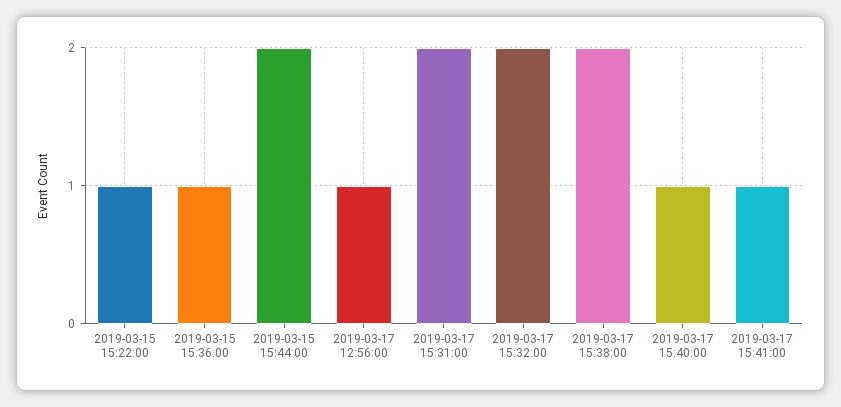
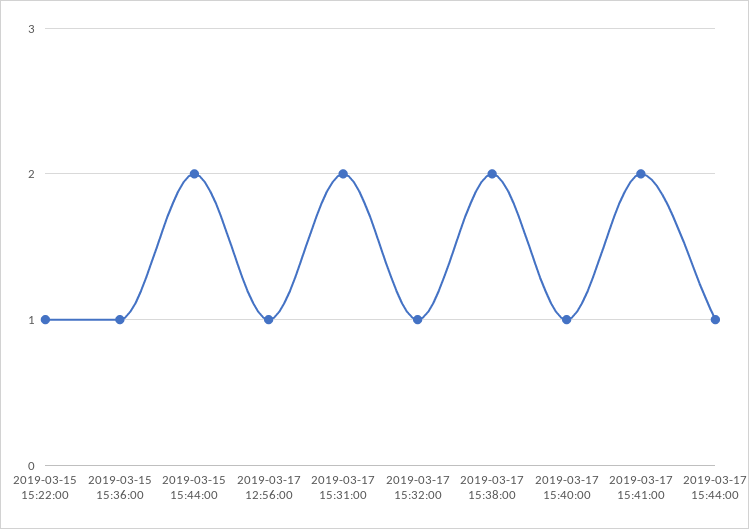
2019-03-17 15:32:00: 2 -> 1
2019-03-17 15:41:00: 1 -> 2
2019-03-17 15:44:00: none -> 1

